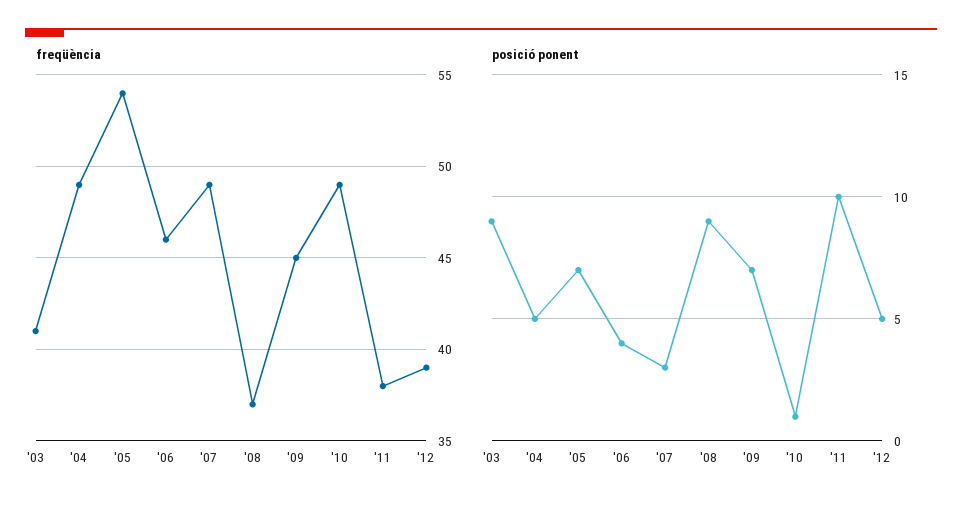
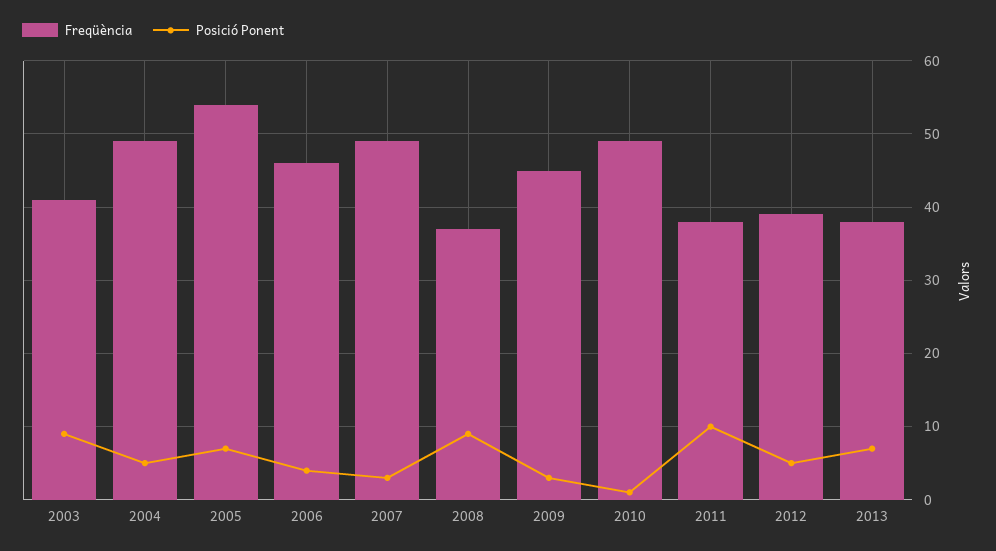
posició ponent, '09: 7 -> 3
freqüència, 2013: none -> 38
posició ponent, 2013: none -> 7

